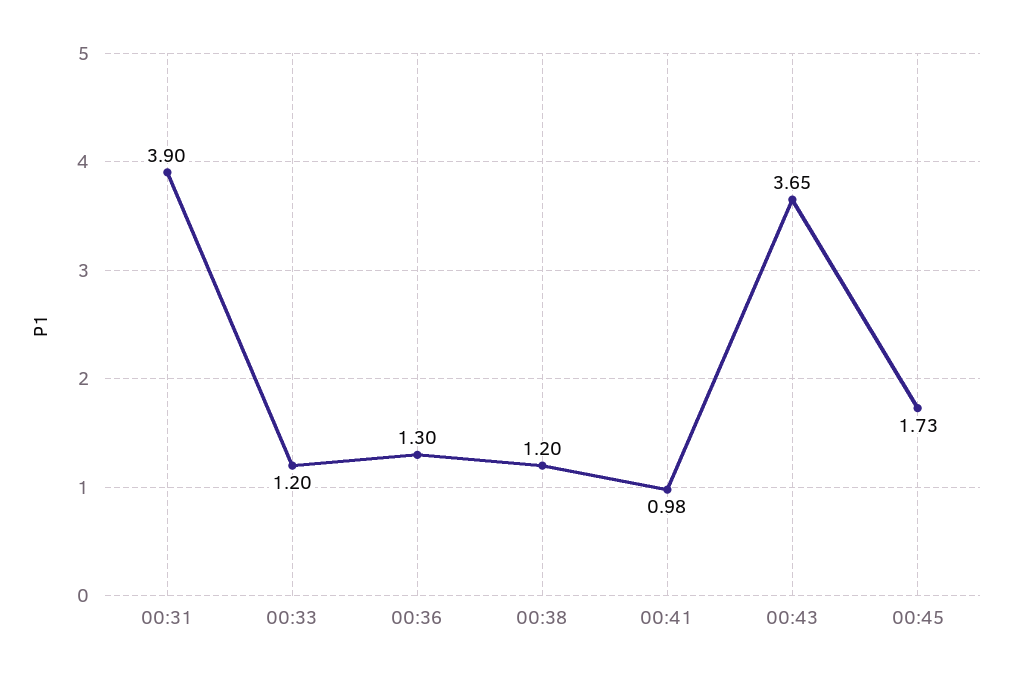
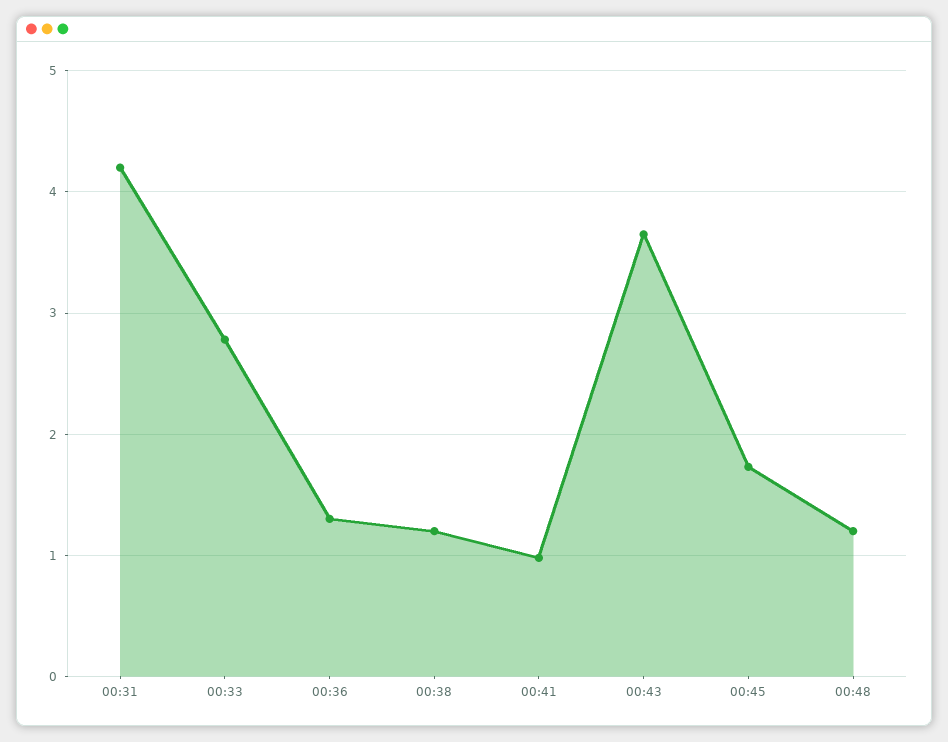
00:31: 3.9 -> 4.2
00:33: 1.2 -> 2.8
00:48: none -> 1.2

